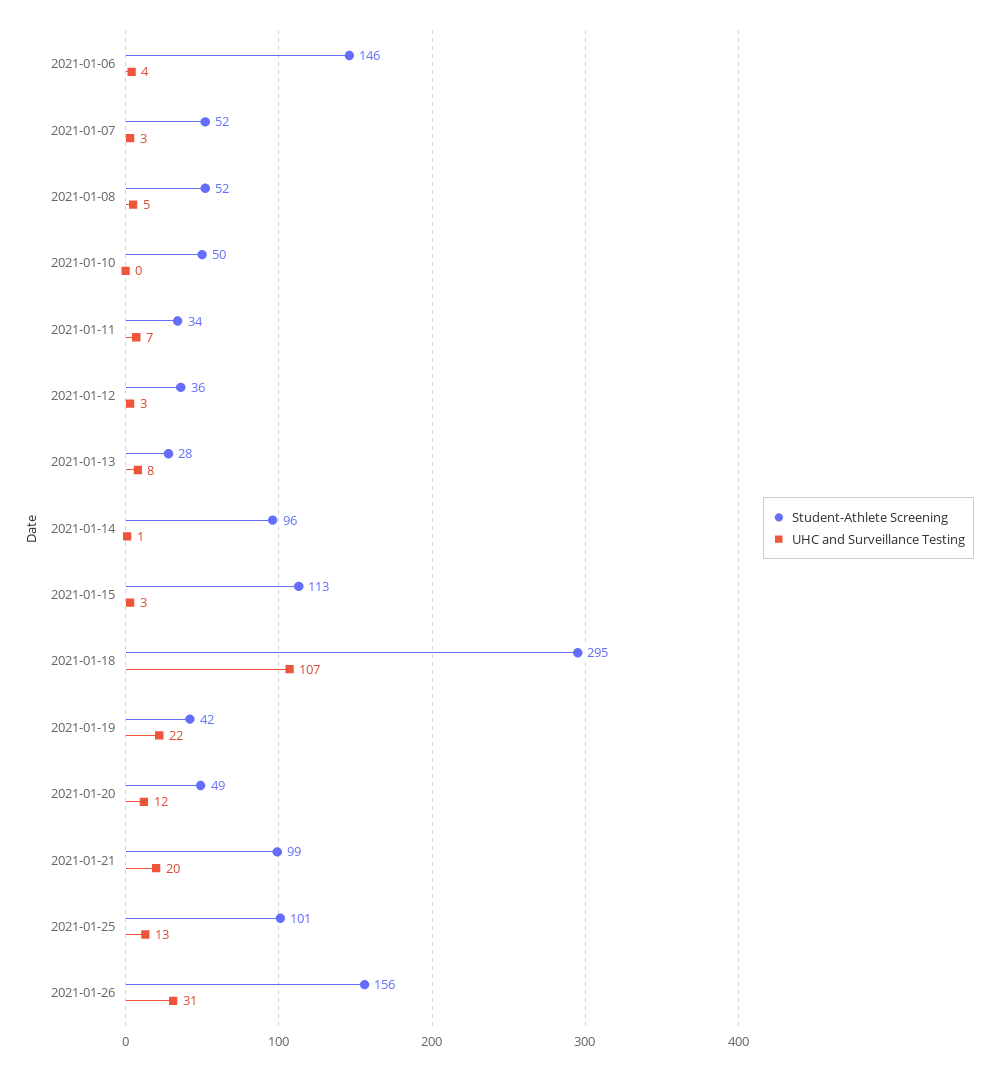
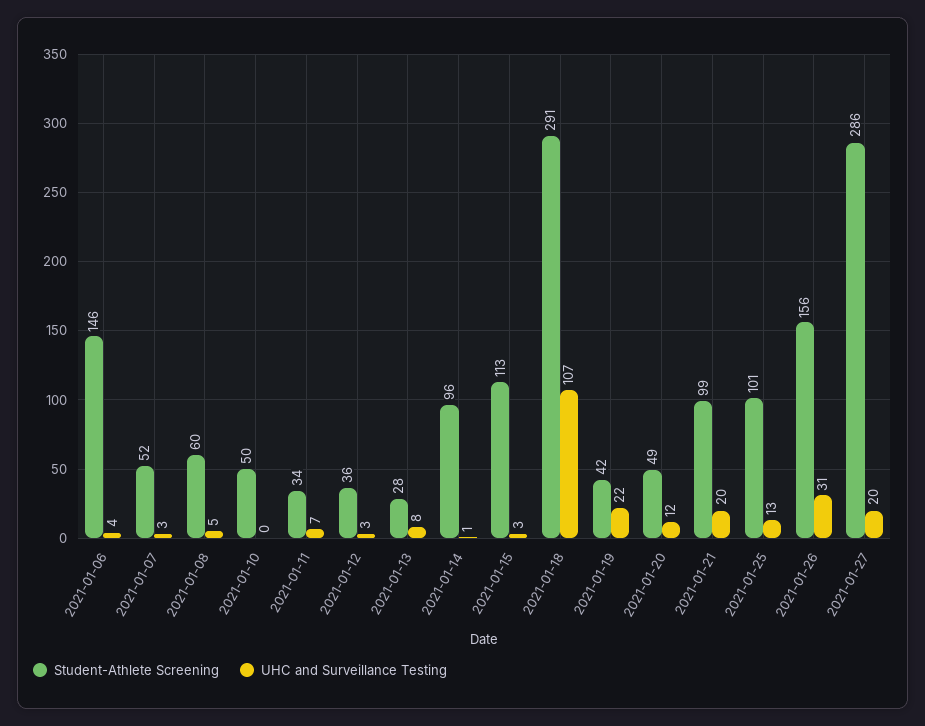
Student-Athlete Screening, 2021-01-08: 52 -> 60
Student-Athlete Screening, 2021-01-18: 295 -> 291
Student-Athlete Screening, 2021-01-27: none -> 286
UHC and Surveillance Testing, 2021-01-27: none -> 20

